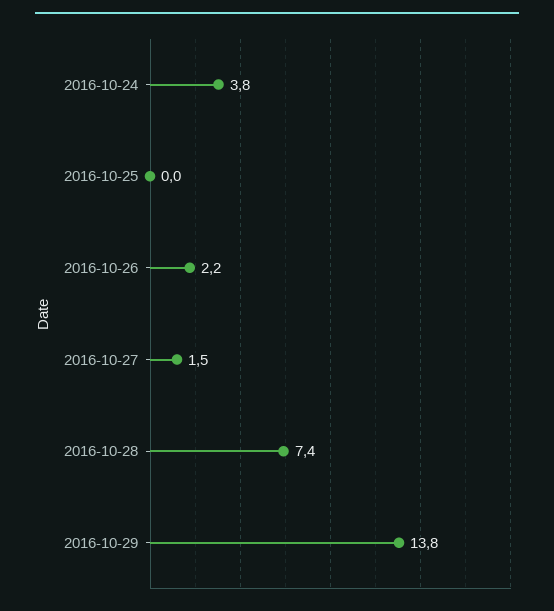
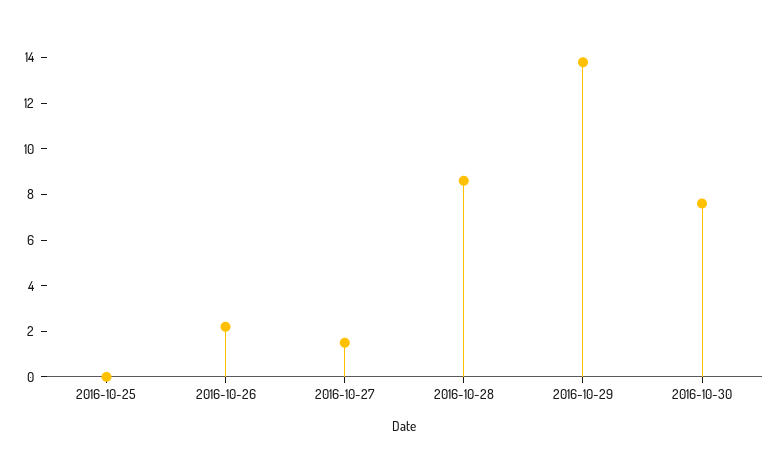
2016-10-24: 3.8 -> none
2016-10-28: 7.4 -> 8.5
2016-10-30: none -> 7.5

